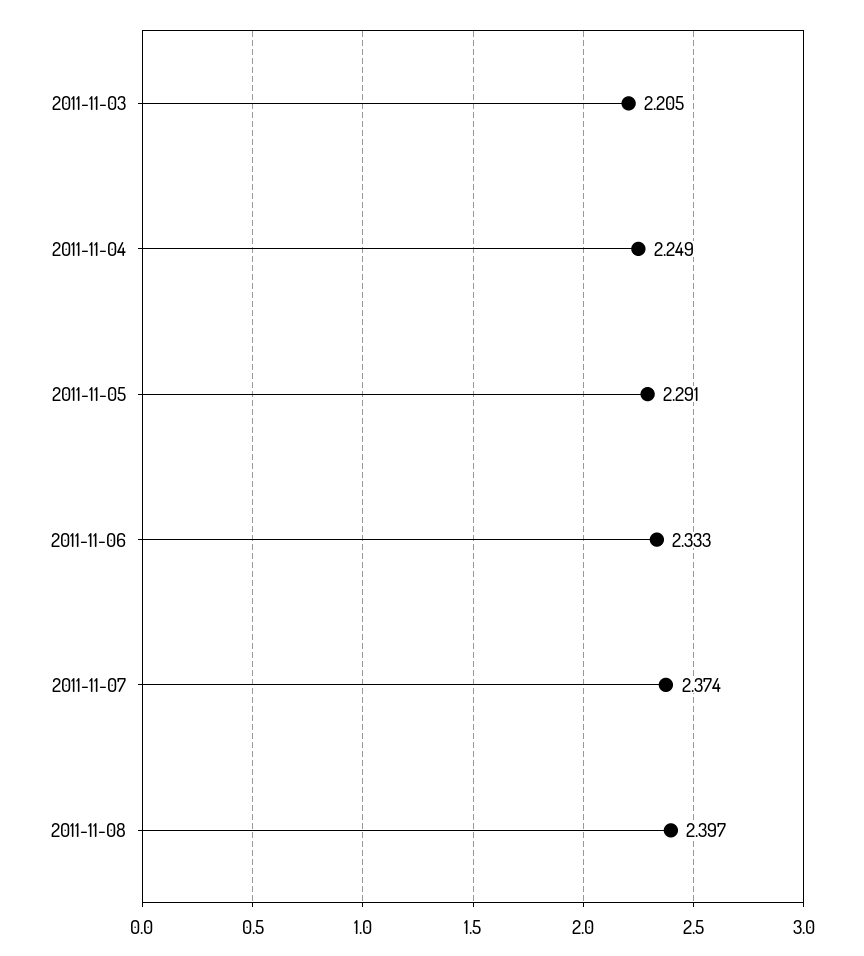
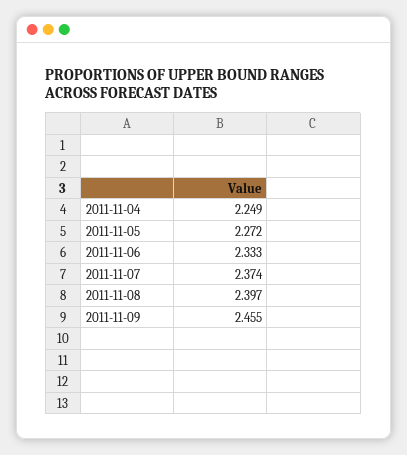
2011-11-03: 2.205 -> none
2011-11-05: 2.291 -> 2.272
2011-11-09: none -> 2.455

